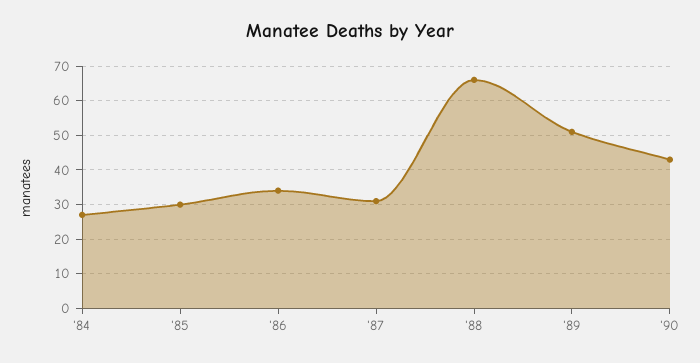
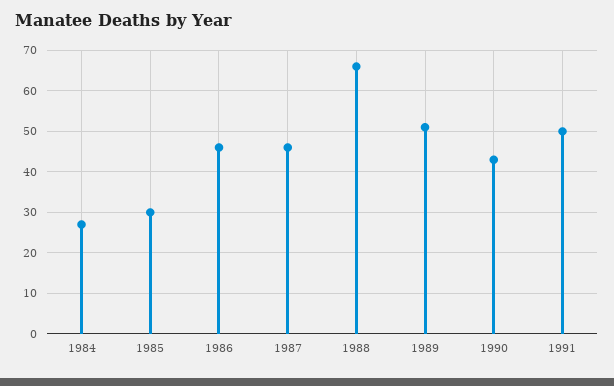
'86: 35 -> 45
'87: 30 -> 45
1991: none -> 50

